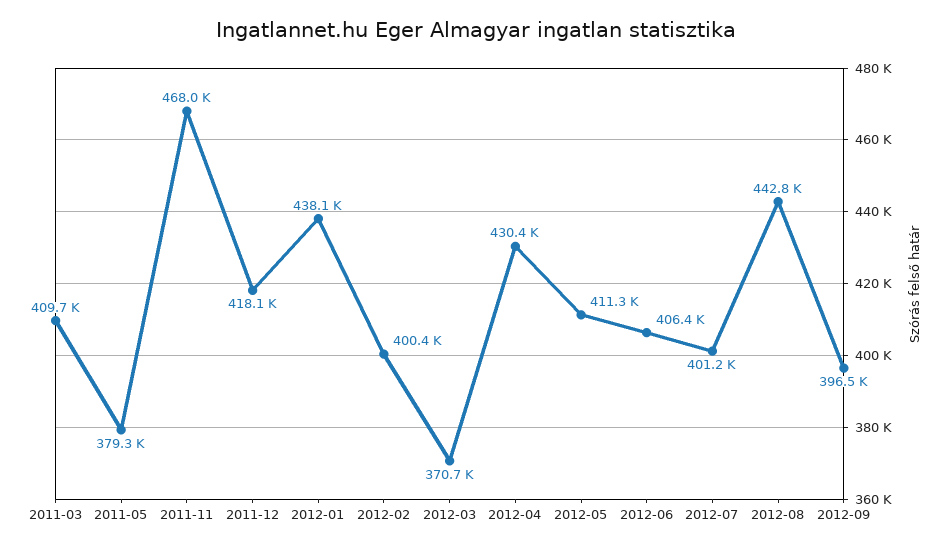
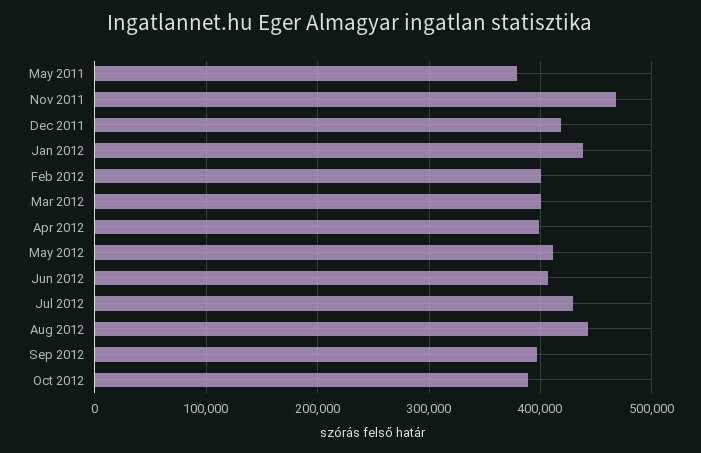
2011-03: 409700 -> none
2012-03: 370700 -> 400000
2012-04: 430400 -> 400000
2012-07: 401200 -> 430000
Oct 2012: none -> 390000

